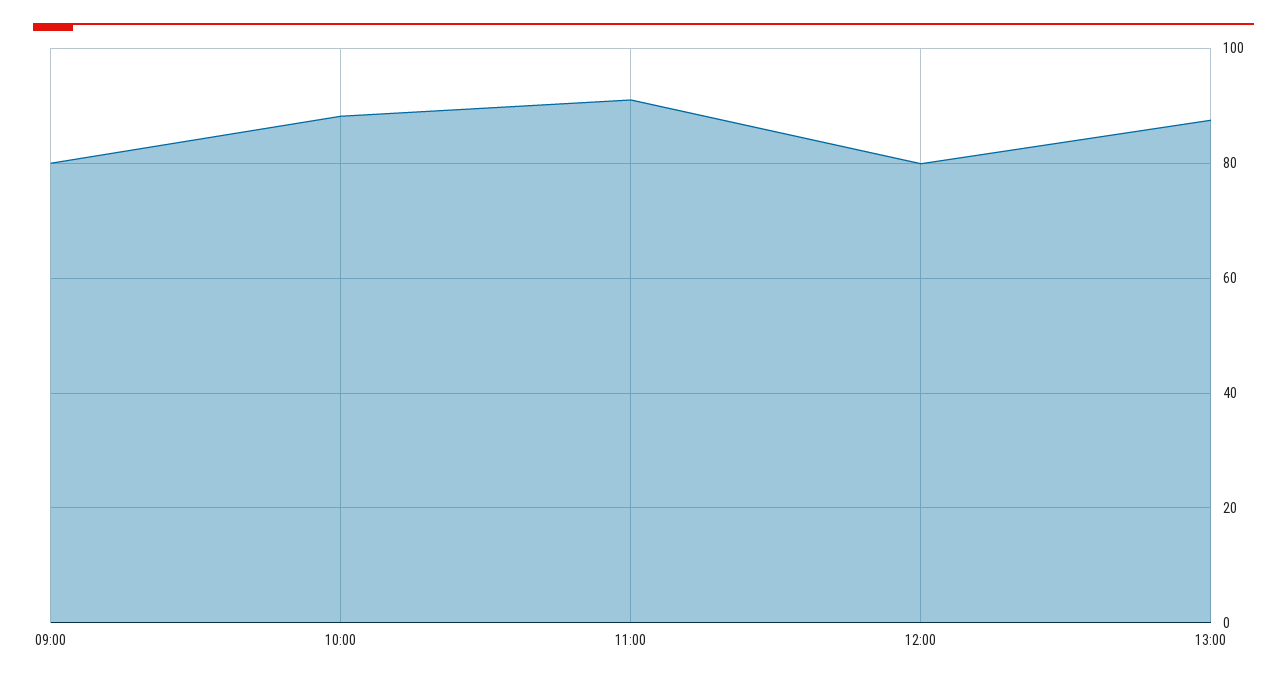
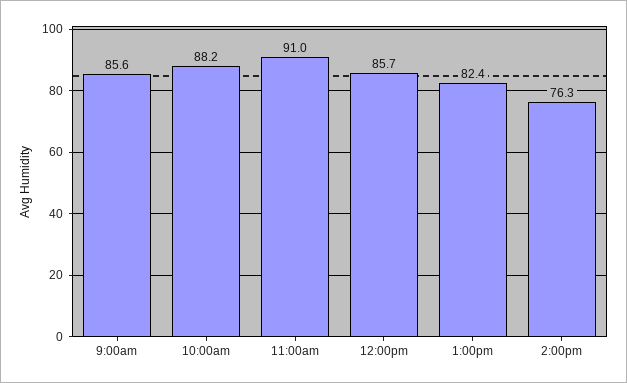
09:00: 80 -> 85.6
12:00: 80 -> 85.7
13:00: 88 -> 82.4
2:00pm: none -> 76.3

